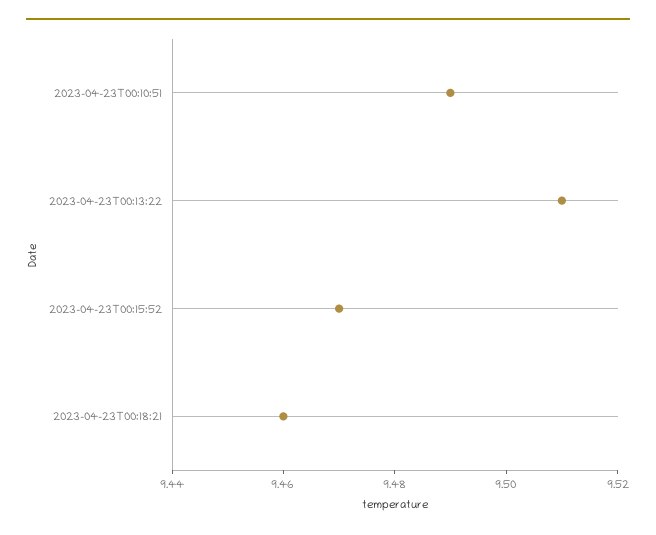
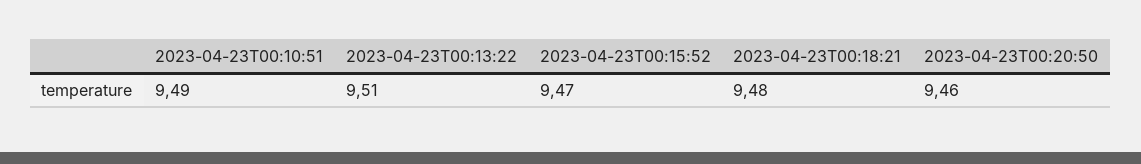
2023-04-23T00:18:21: 9.46 -> 9.48
2023-04-23T00:20:50: none -> 9.46

